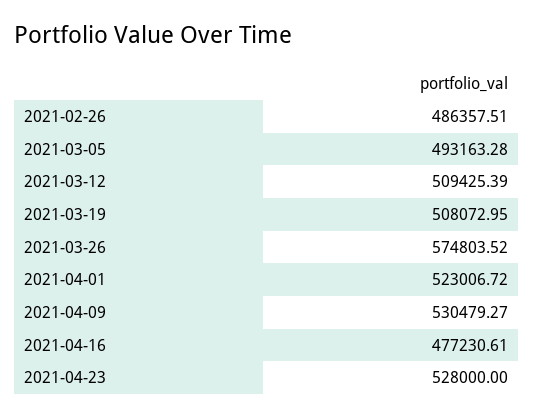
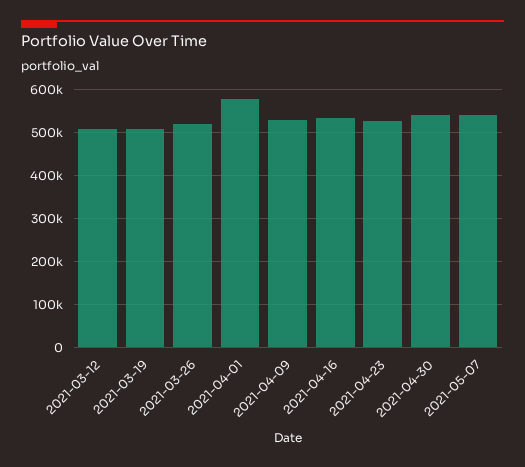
2021-02-26: 486357.51 -> none
2021-03-05: 493163.28 -> none
2021-03-26: 574803.52 -> 520000
2021-04-01: 523006.72 -> 580000
2021-04-16: 477230.61 -> 540000
2021-04-30: none -> 540000
2021-05-07: none -> 540000

